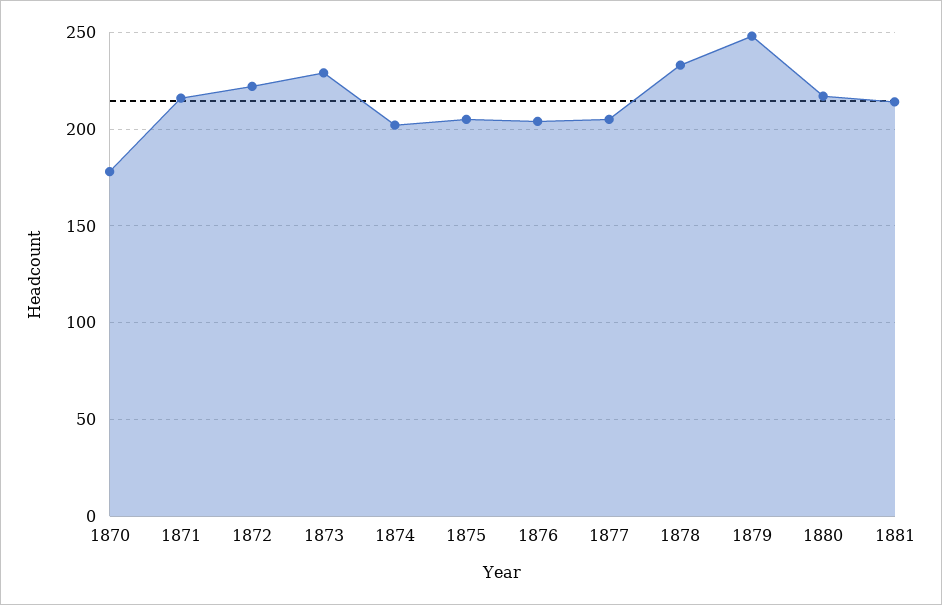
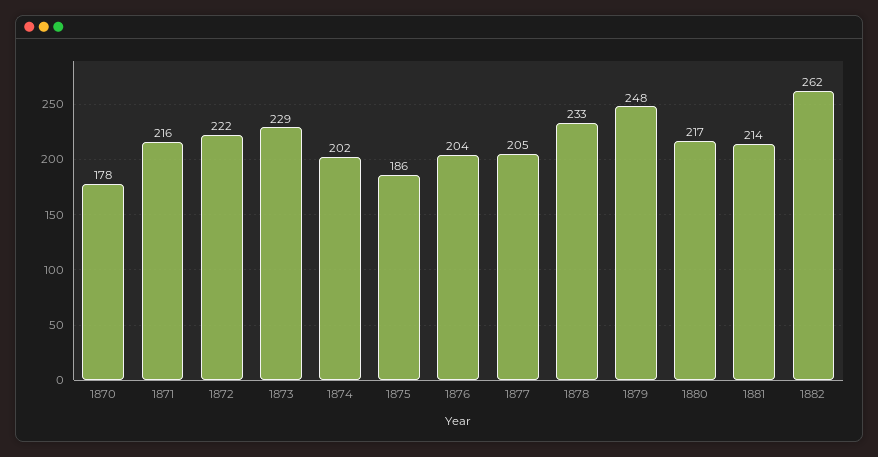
1875: 205 -> 186
1882: none -> 262

